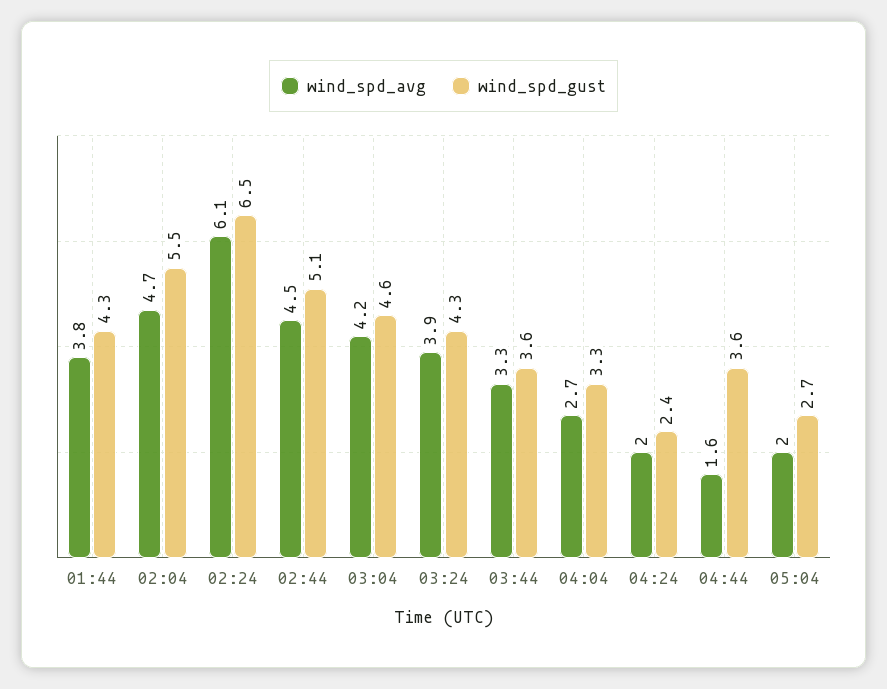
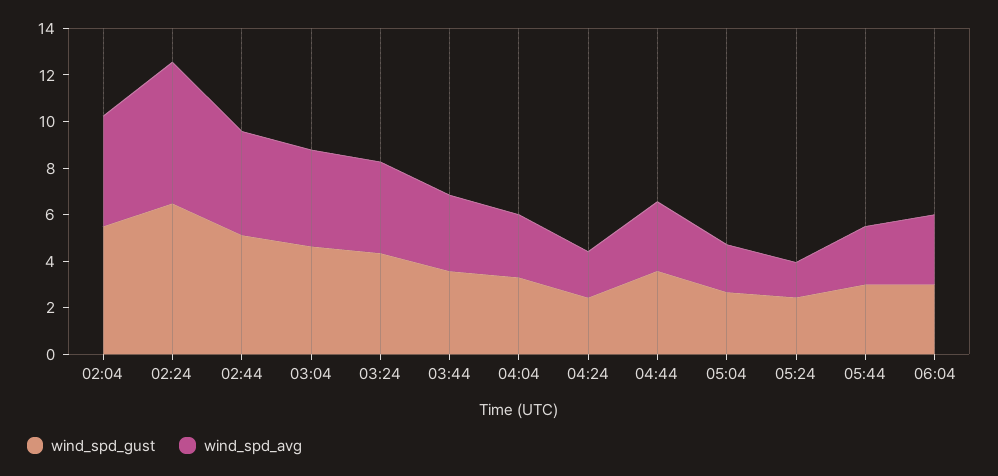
wind_spd_avg, 01:44: 3.8 -> none
wind_spd_gust, 01:44: 4.3 -> none
wind_spd_avg, 04:44: 1.6 -> 3
wind_spd_gust, 05:24: none -> 2.5
wind_spd_avg, 05:24: none -> 1.5
wind_spd_gust, 05:44: none -> 3
wind_spd_avg, 05:44: none -> 2.5
wind_spd_gust, 06:04: none -> 3
wind_spd_avg, 06:04: none -> 3

